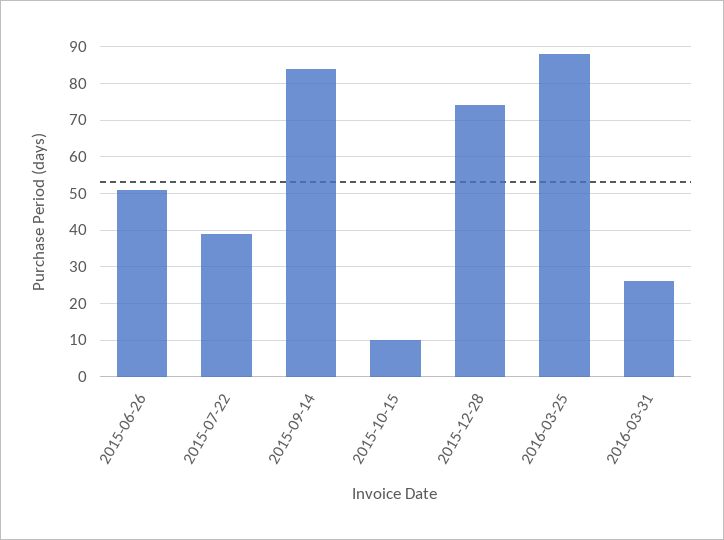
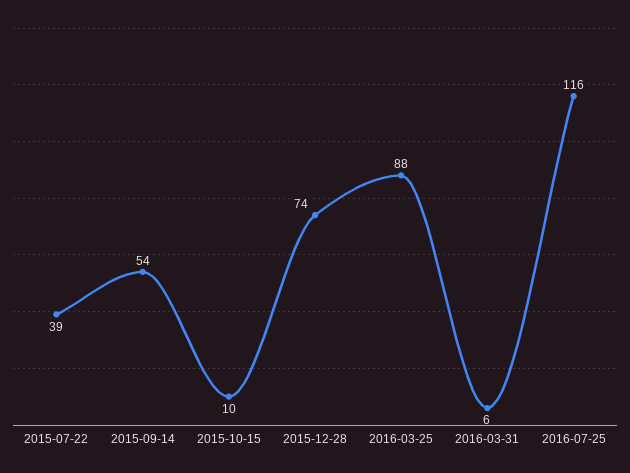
2015-06-26: 50 -> none
2015-09-14: 85 -> 54
2016-03-31: 25 -> 6
2016-07-25: none -> 116

